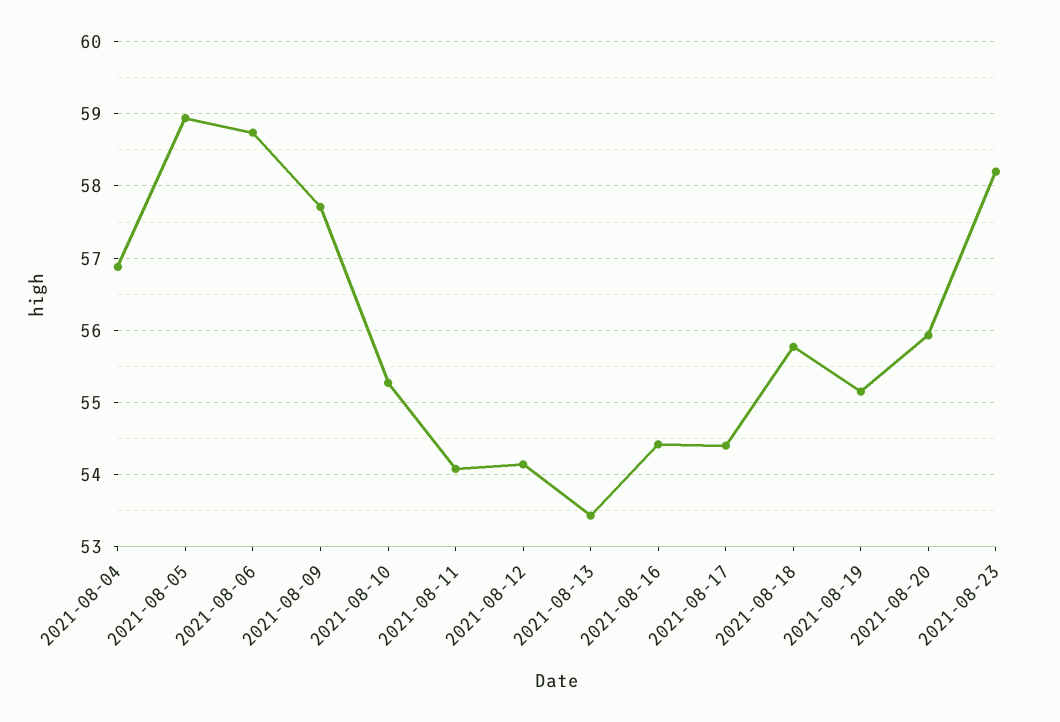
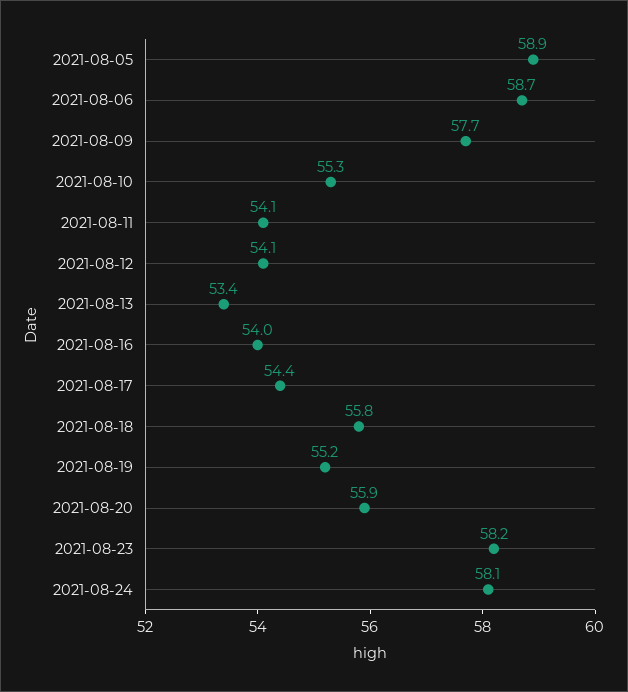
2021-08-04: 56.9 -> none
2021-08-16: 54.4 -> 54
2021-08-24: none -> 58.1

